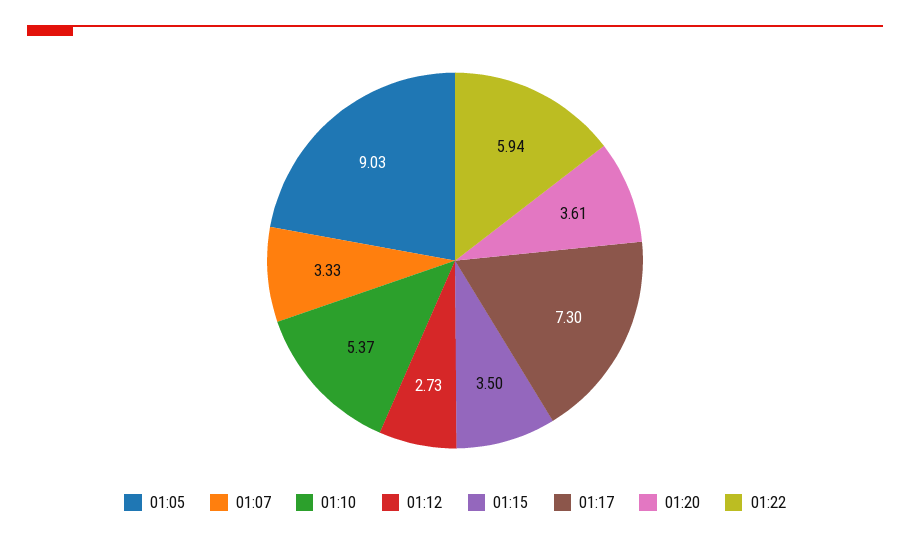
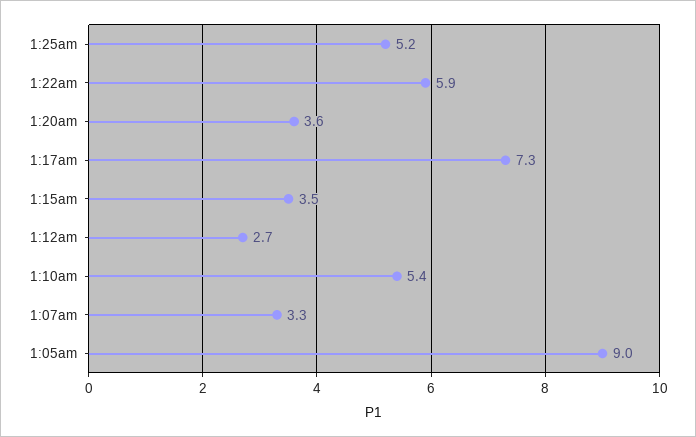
1:25am: none -> 5.2

